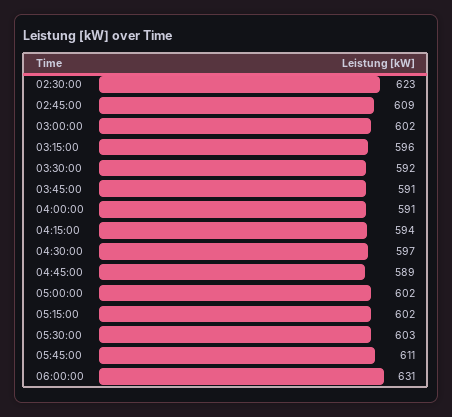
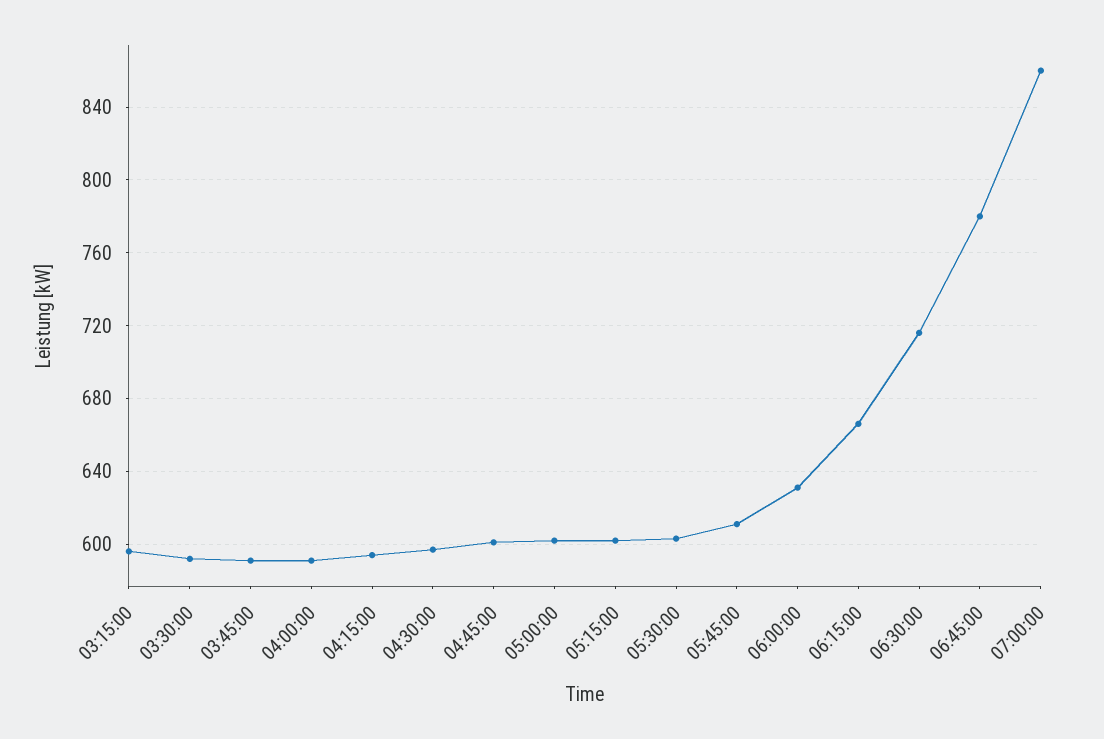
02:30:00: 623 -> none
02:45:00: 609 -> none
03:00:00: 602 -> none
04:45:00: 589 -> 600
06:15:00: none -> 665
06:30:00: none -> 715
06:45:00: none -> 780
07:00:00: none -> 860

